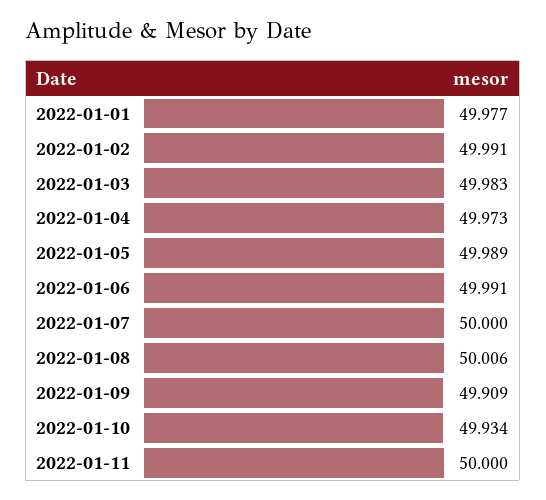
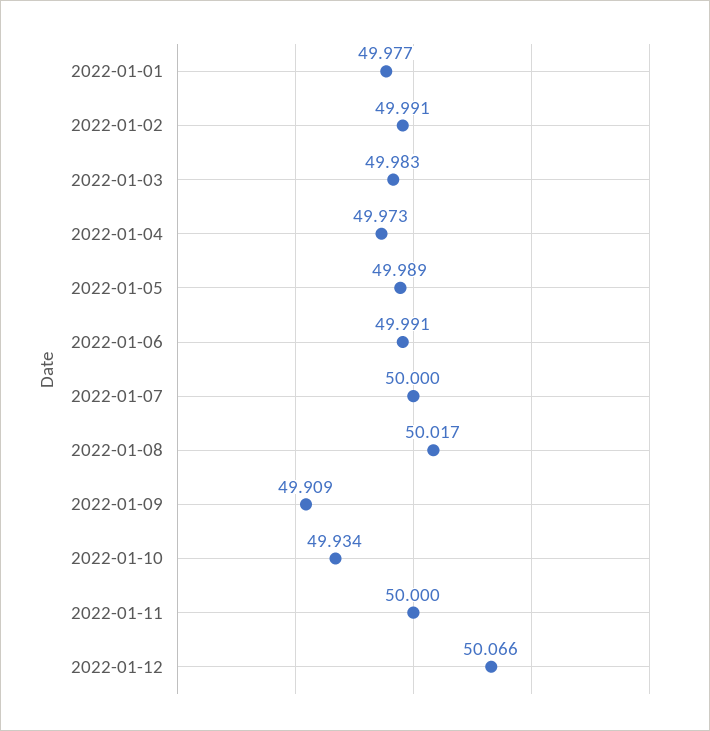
2022-01-08: 50.006 -> 50.017
2022-01-12: none -> 50.066

